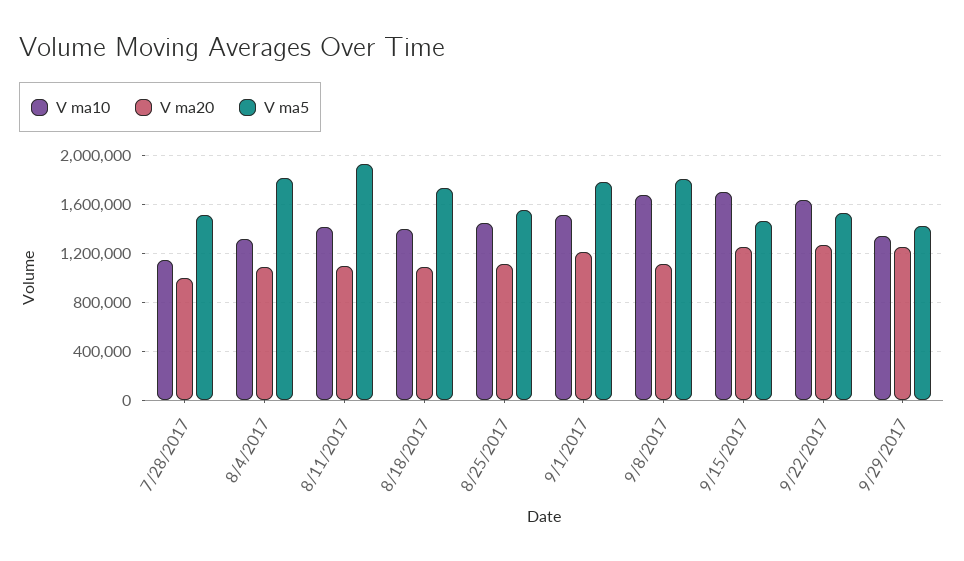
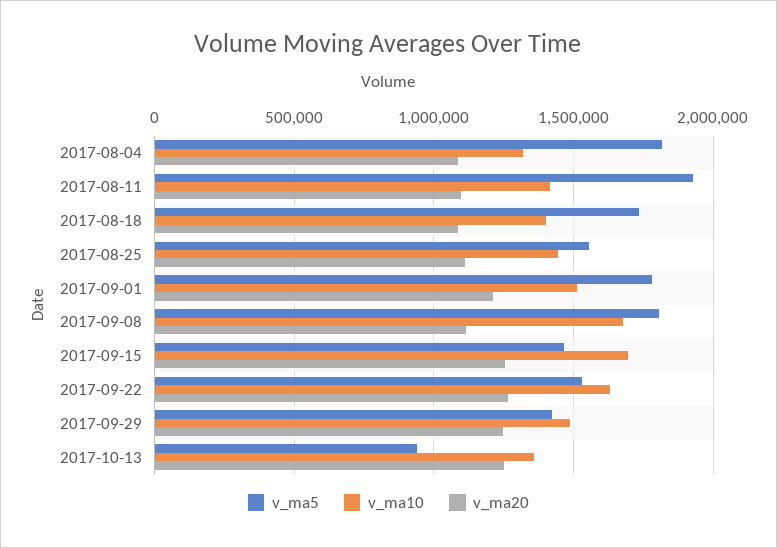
V ma10, 7/28/2017: 1150000 -> none
V ma20, 7/28/2017: 1000000 -> none
V ma5, 7/28/2017: 1500000 -> none
V ma10, 9/29/2017: 1350000 -> 1500000
V ma5, 2017-10-13: none -> 950000
V ma10, 2017-10-13: none -> 1350000
V ma20, 2017-10-13: none -> 1250000

